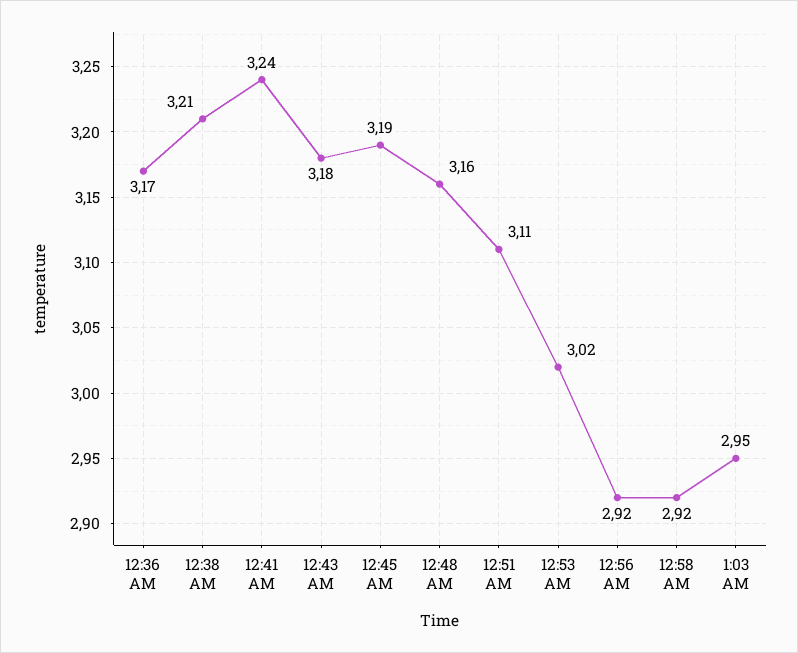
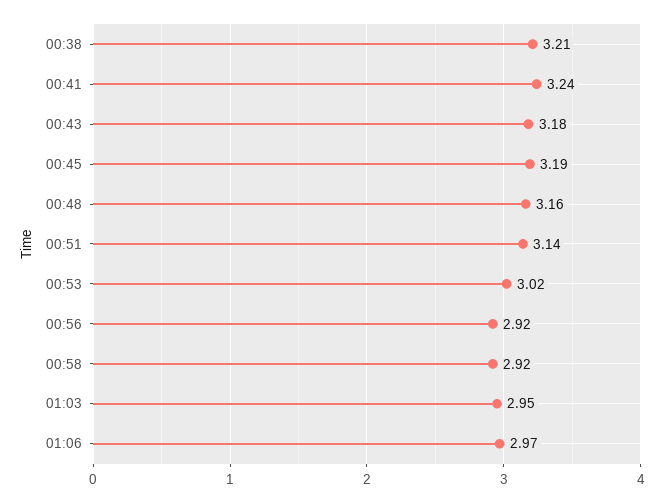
12:36 AM: 3.17 -> none
12:51 AM: 3.11 -> 3.14
01:06: none -> 2.97

